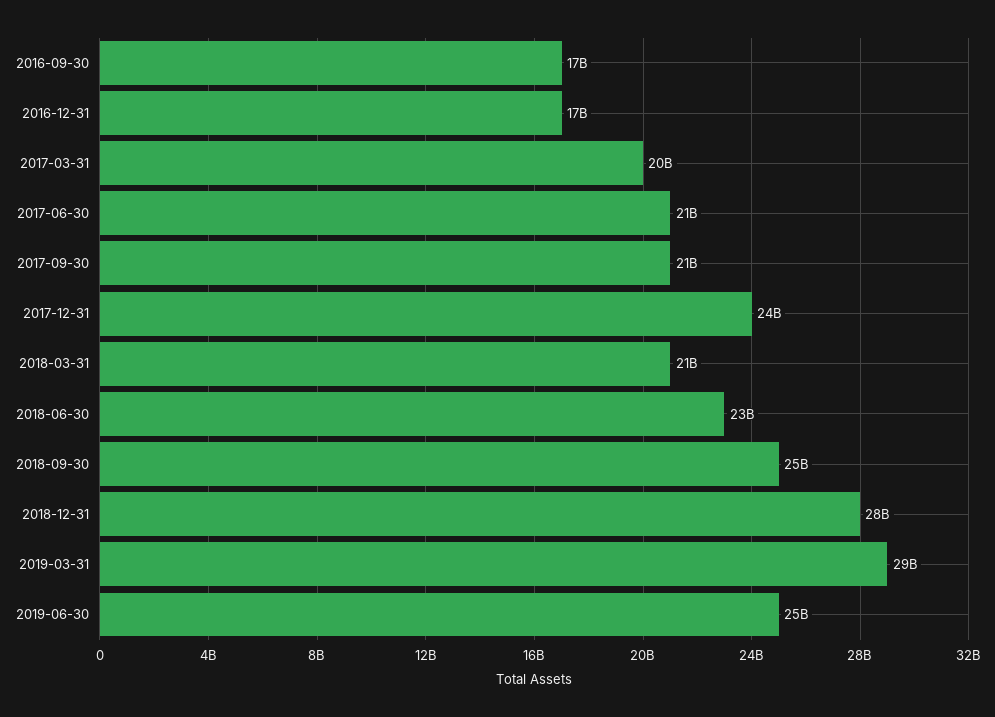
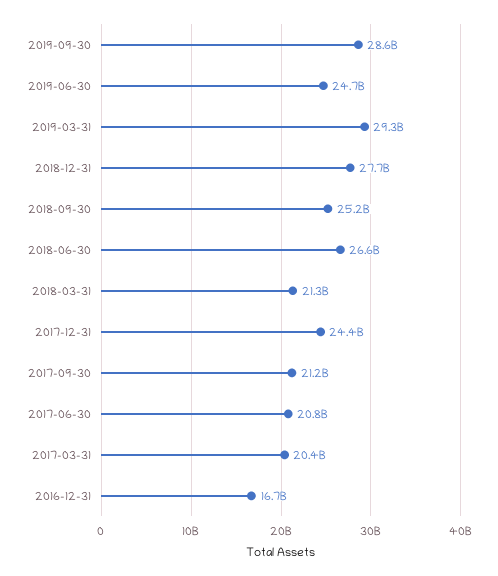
2016-09-30: 17000000000 -> none
2018-06-30: 23000000000 -> 26600000000
2019-09-30: none -> 28600000000

